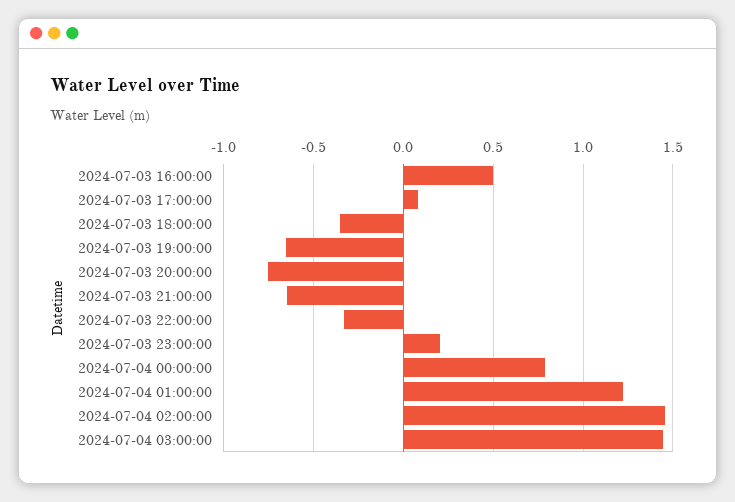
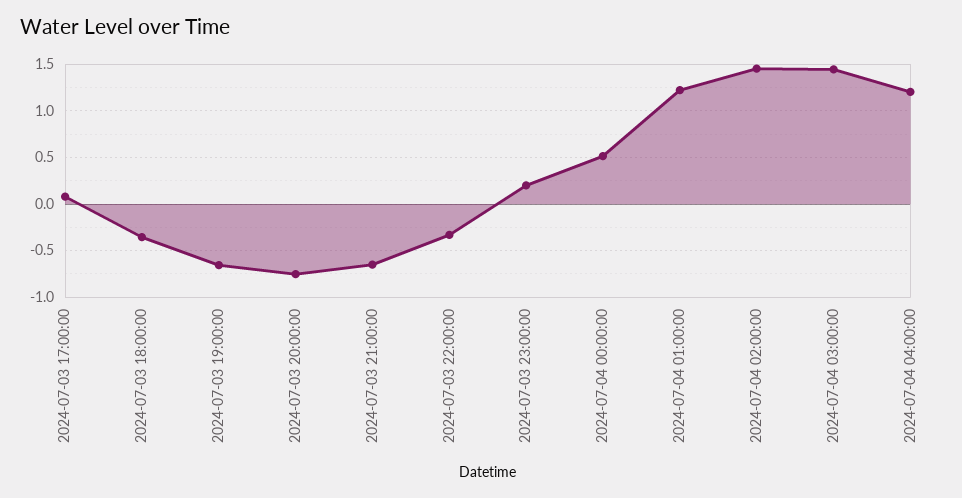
2024-07-03 16:00:00: 0.5 -> none
2024-07-04 00:00:00: 0.8 -> 0.5
2024-07-04 04:00:00: none -> 1.2

